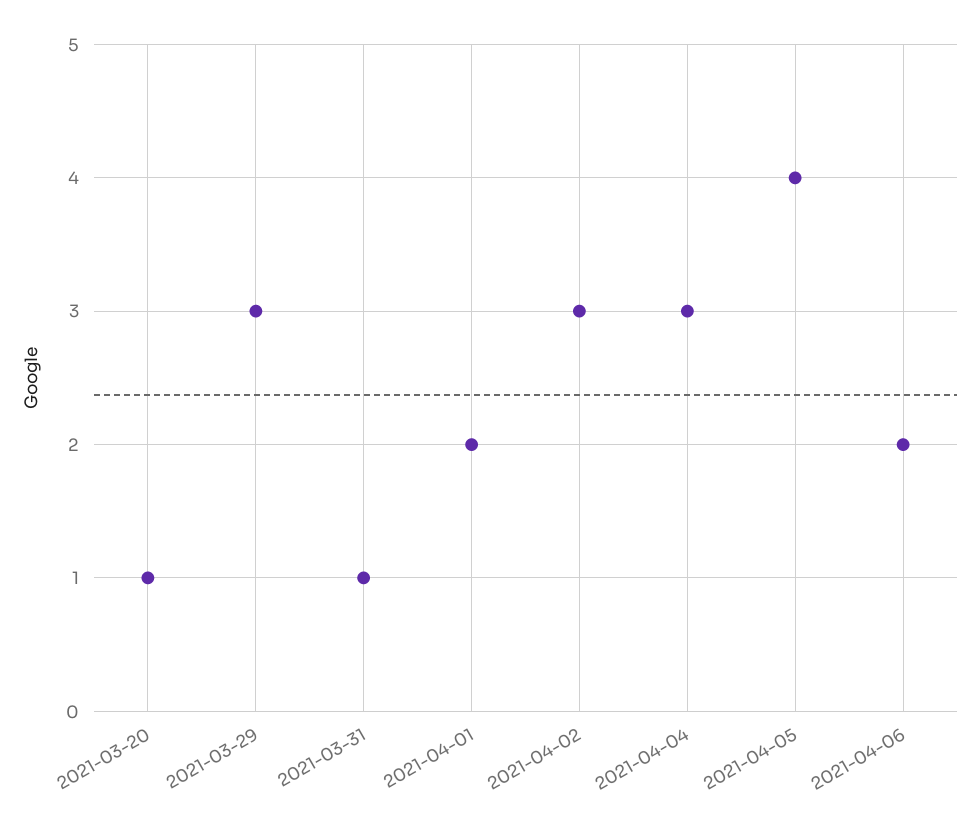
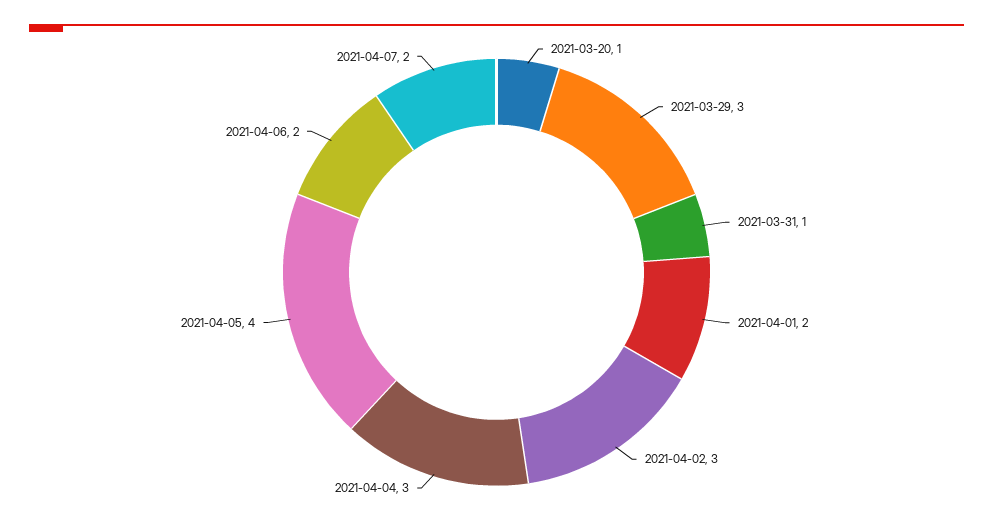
2021-04-07: none -> 2

